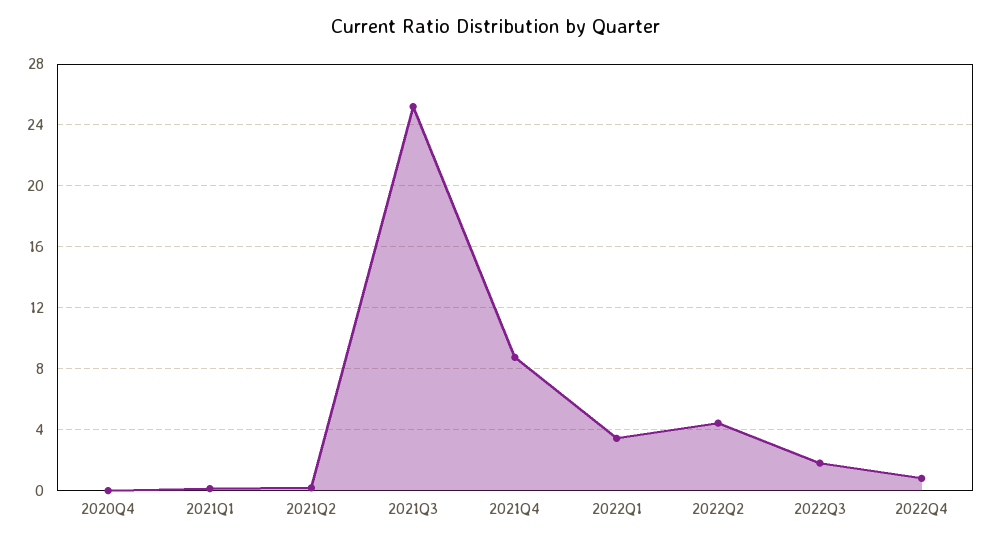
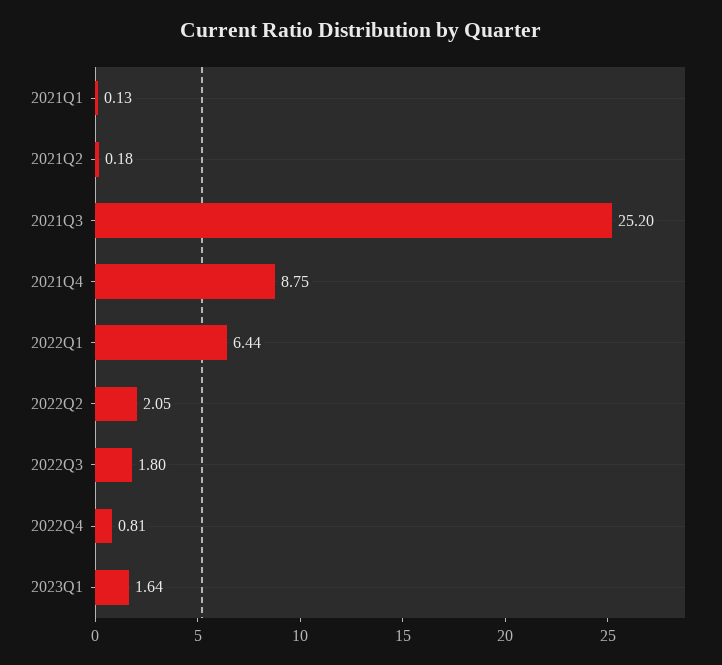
2020Q4: 0 -> none
2022Q1: 3.5 -> 6.44
2022Q2: 4.5 -> 2.05
2023Q1: none -> 1.64

